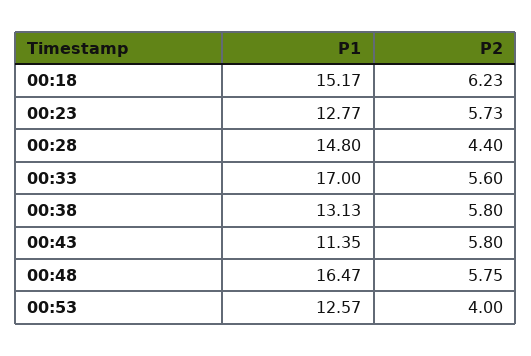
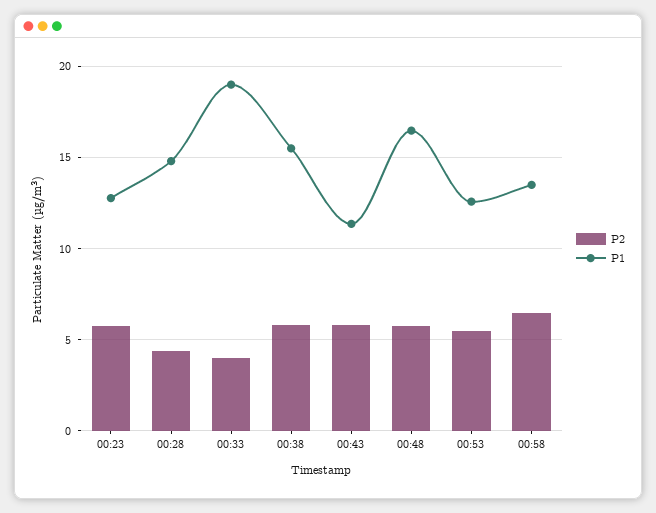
P1, 00:18: 15.17 -> none
P2, 00:18: 6.23 -> none
P1, 00:33: 17 -> 19
P2, 00:33: 5.6 -> 4
P1, 00:38: 13.13 -> 15.5
P2, 00:53: 4 -> 5.5
P2, 00:58: none -> 6.5
P1, 00:58: none -> 13.5

